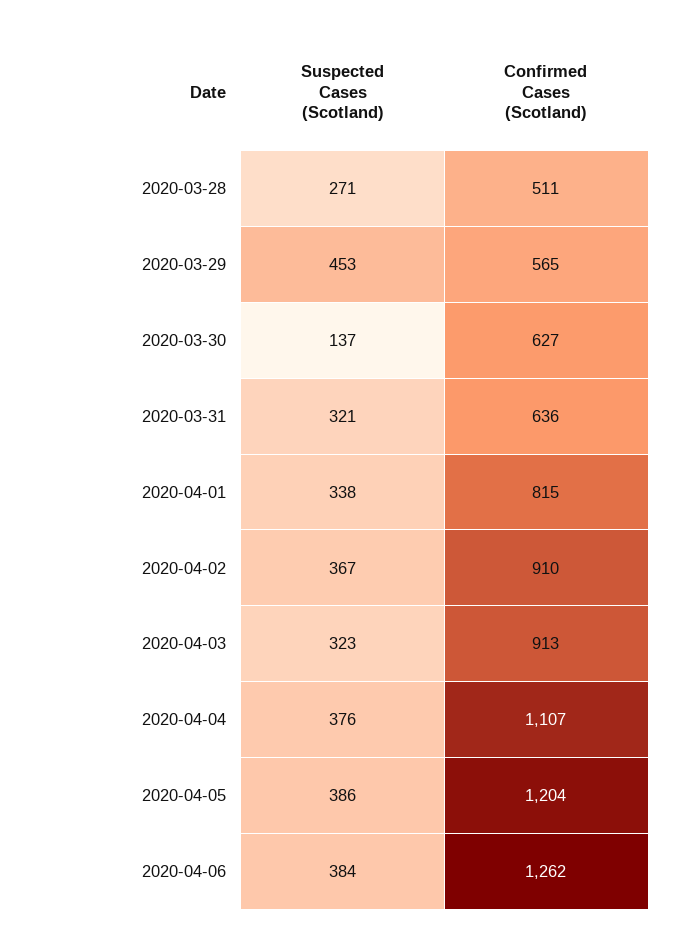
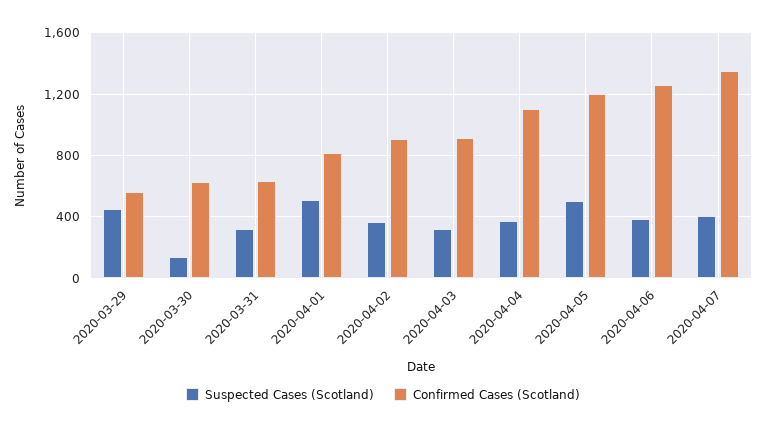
Suspected Cases (Scotland), 2020-03-28: 271 -> none
Confirmed Cases (Scotland), 2020-03-28: 511 -> none
Suspected Cases (Scotland), 2020-04-01: 338 -> 500
Suspected Cases (Scotland), 2020-04-05: 386 -> 500
Suspected Cases (Scotland), 2020-04-07: none -> 400
Confirmed Cases (Scotland), 2020-04-07: none -> 1350

